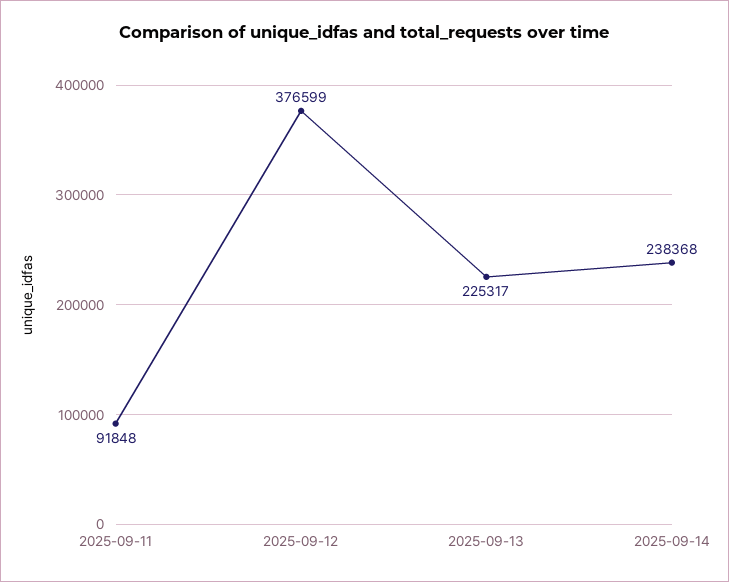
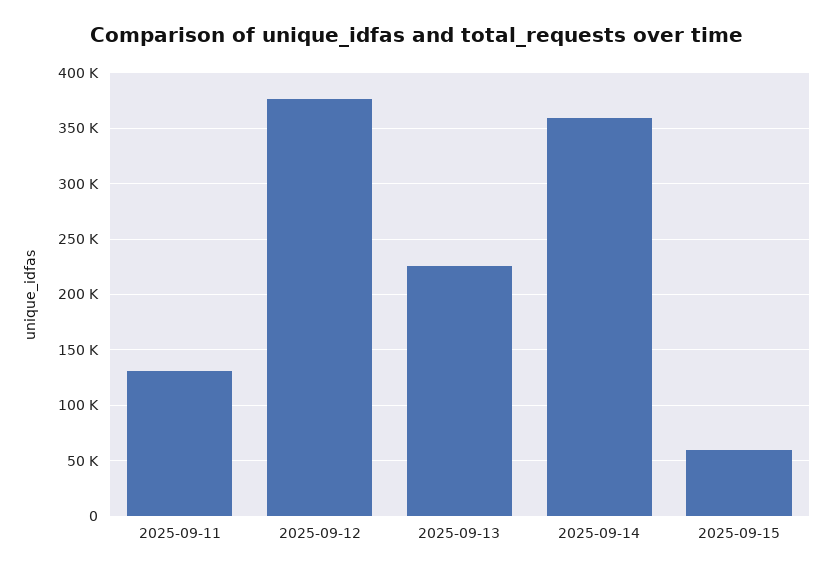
2025-09-11: 91848 -> 130000
2025-09-14: 238368 -> 360000
2025-09-15: none -> 60000

